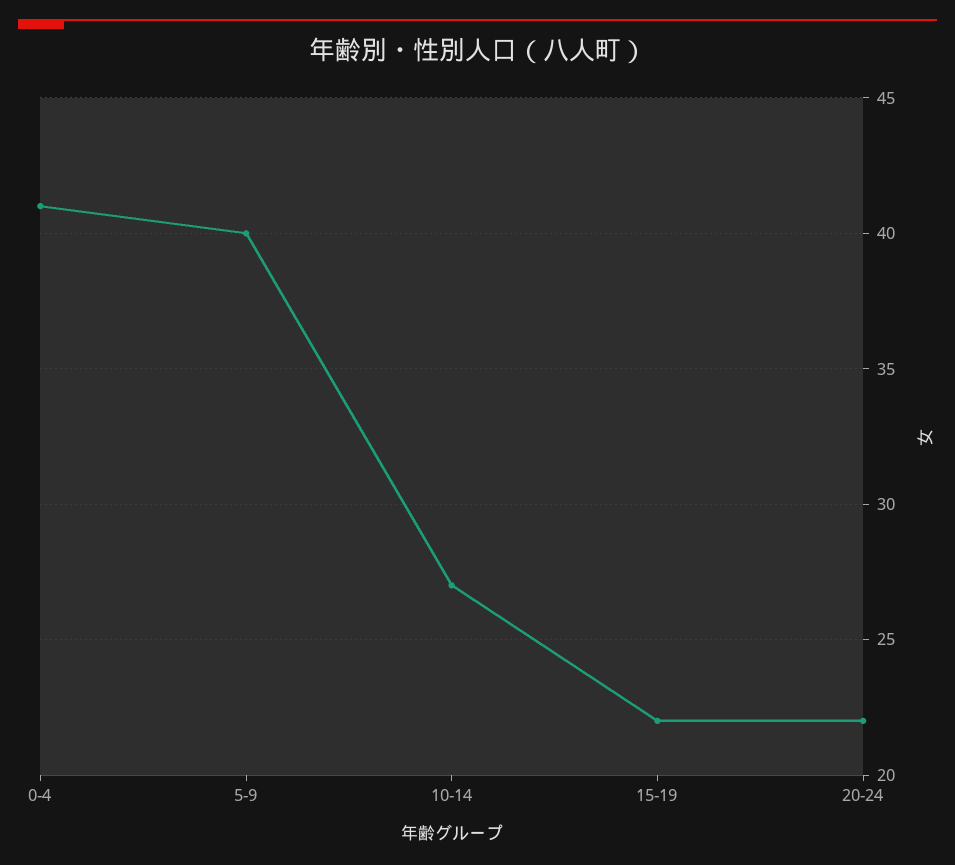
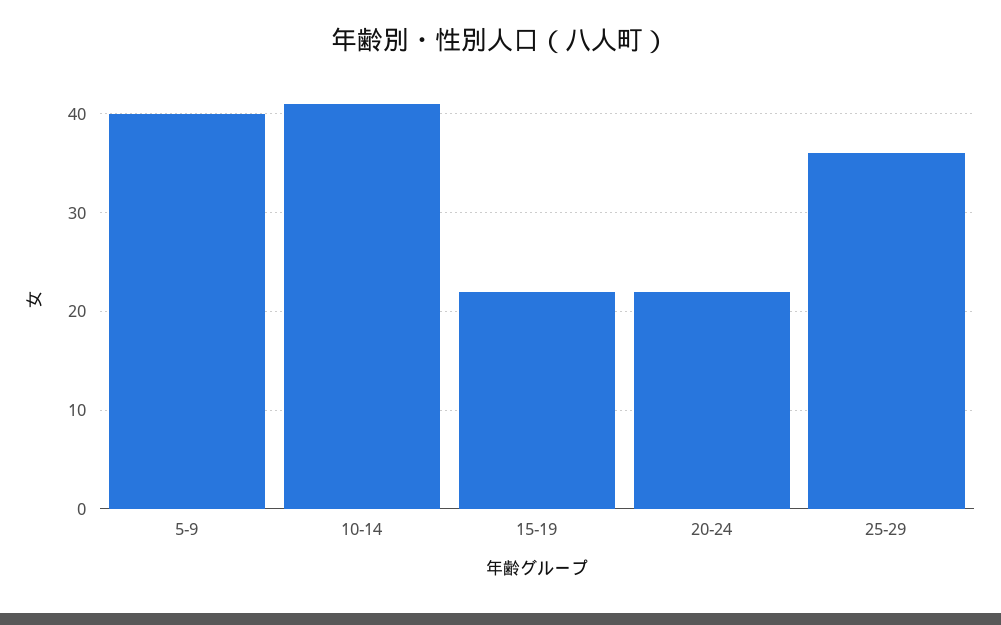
0-4: 41 -> none
10-14: 27 -> 41
25-29: none -> 36

